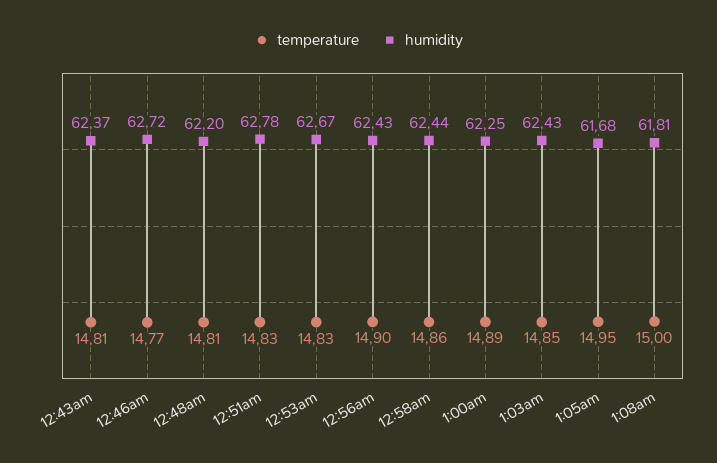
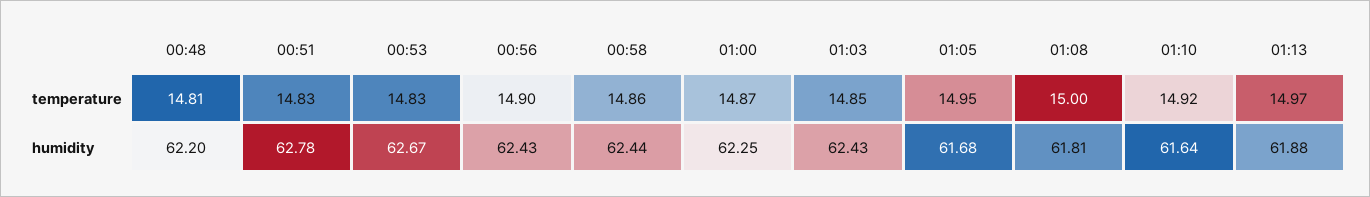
temperature, 12:43am: 14.81 -> none
humidity, 12:43am: 62.37 -> none
temperature, 12:46am: 14.77 -> none
humidity, 12:46am: 62.72 -> none
temperature, 1:00am: 14.89 -> 14.87
temperature, 01:10: none -> 14.92
temperature, 01:13: none -> 14.97
humidity, 01:10: none -> 61.64
humidity, 01:13: none -> 61.88

